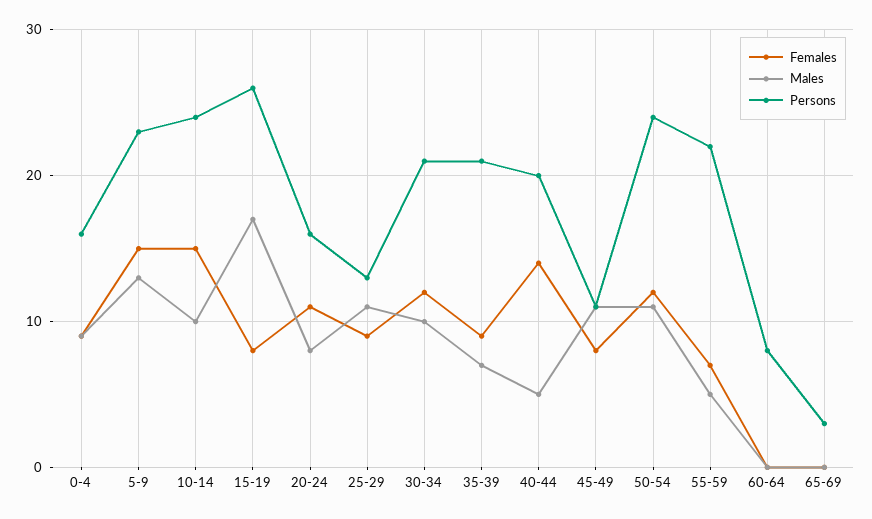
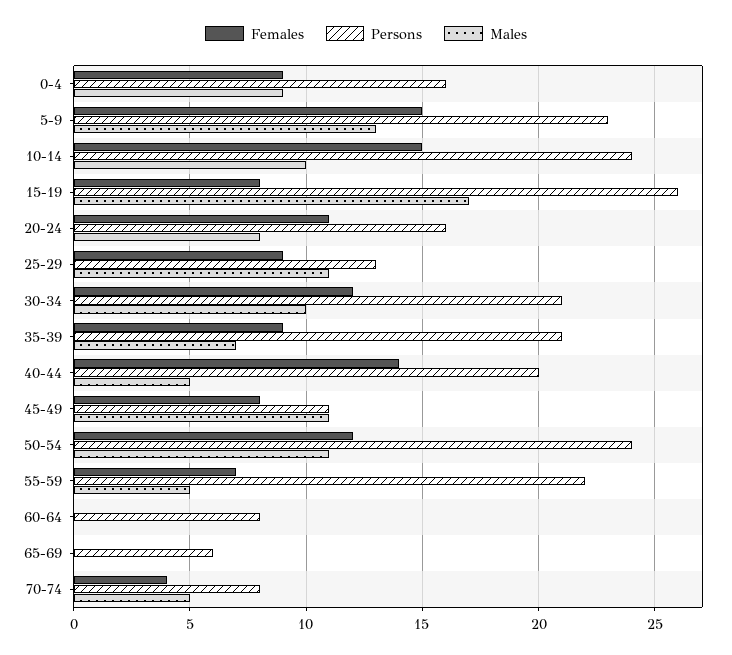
Persons, 65-69: 3 -> 6
Females, 70-74: none -> 4
Persons, 70-74: none -> 8
Males, 70-74: none -> 5

